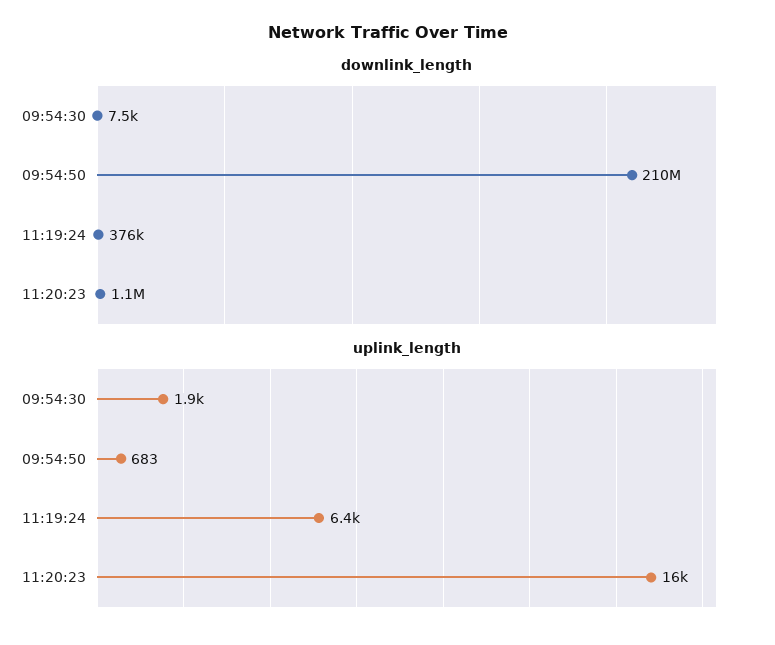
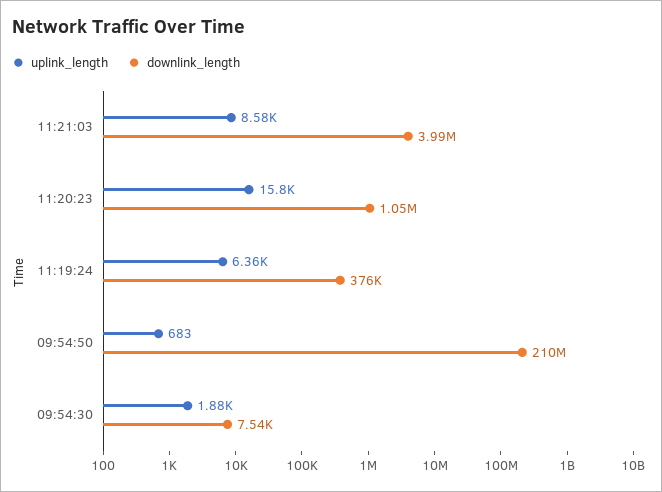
uplink_length, 11:21:03: none -> 8580
downlink_length, 11:21:03: none -> 3990000

